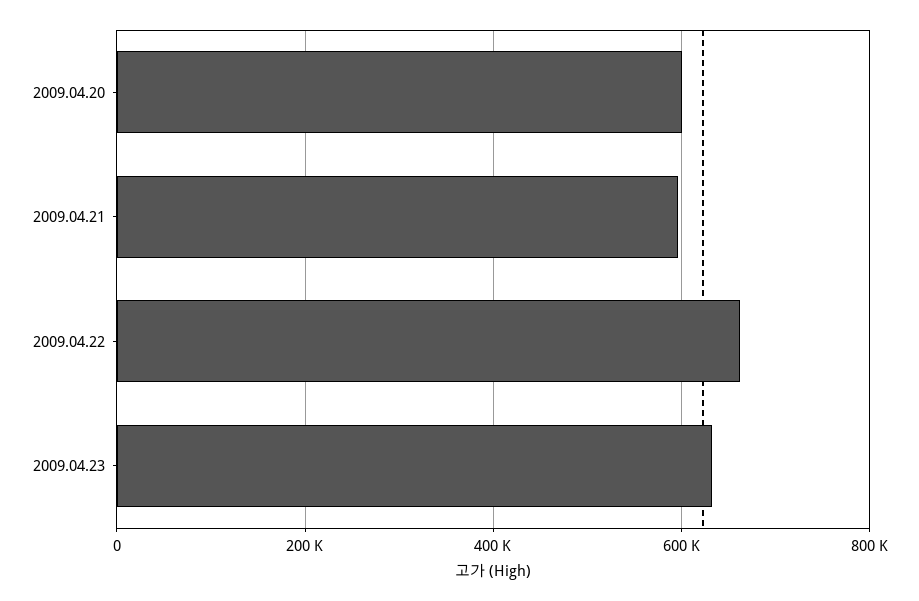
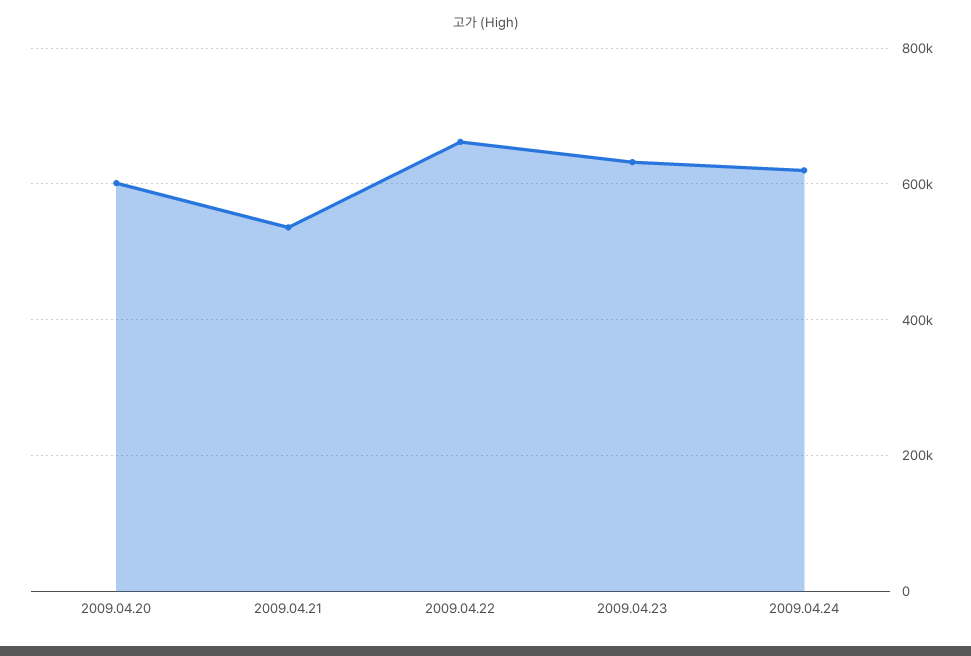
2009.04.21: 600000 -> 540000
2009.04.24: none -> 620000

